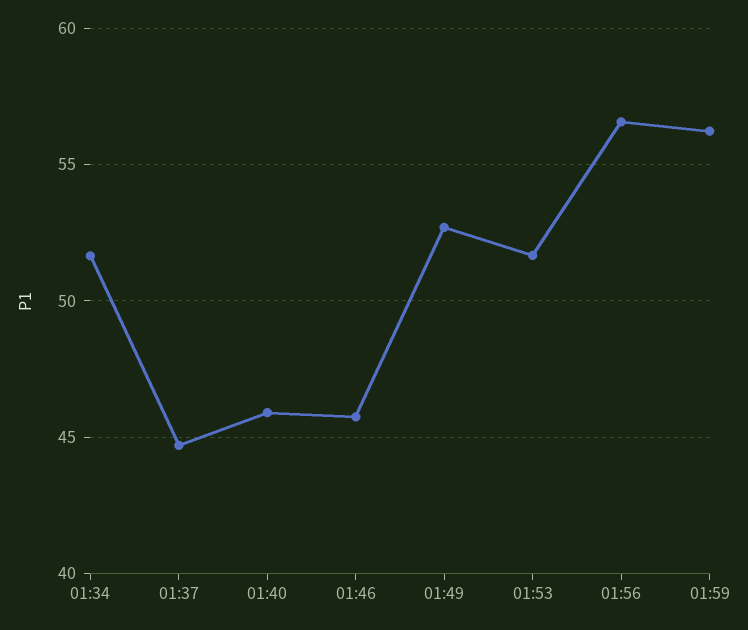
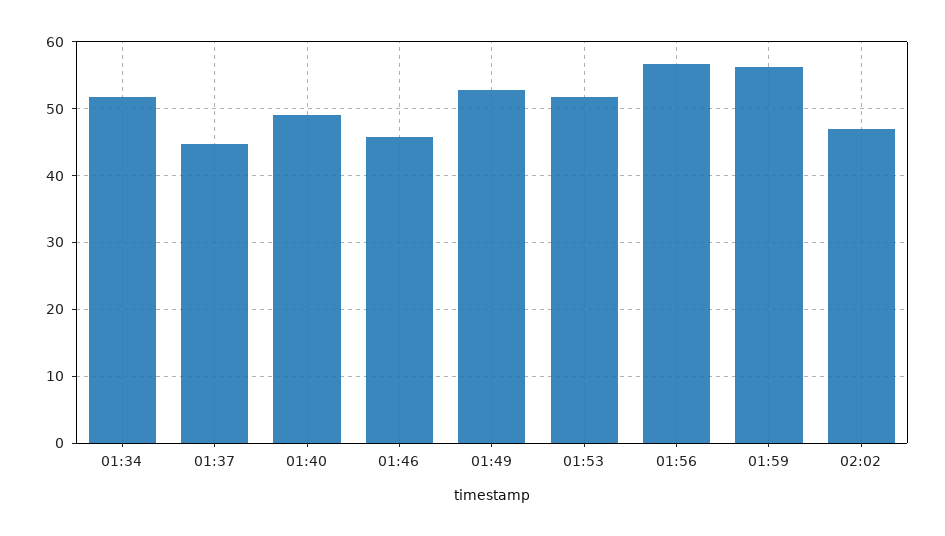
01:40: 46 -> 49
02:02: none -> 47

